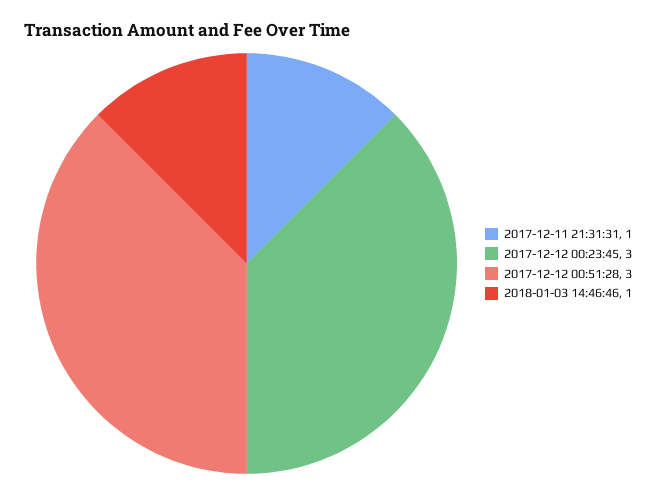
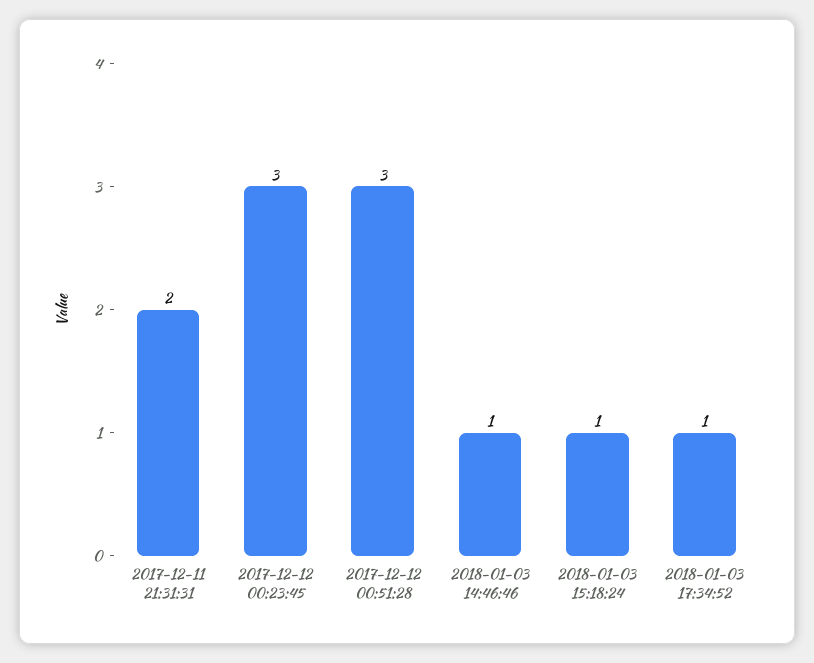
2017-12-11 21:31:31: 1 -> 2
2018-01-03 15:18:24: none -> 1
2018-01-03 17:34:52: none -> 1

